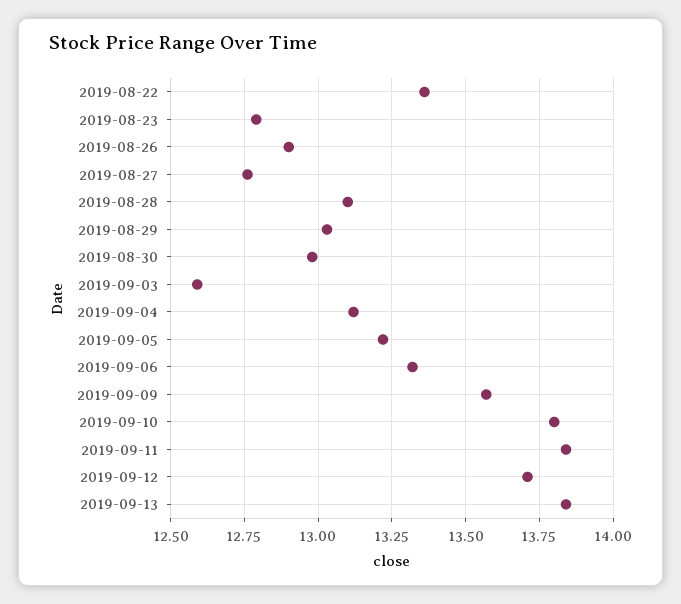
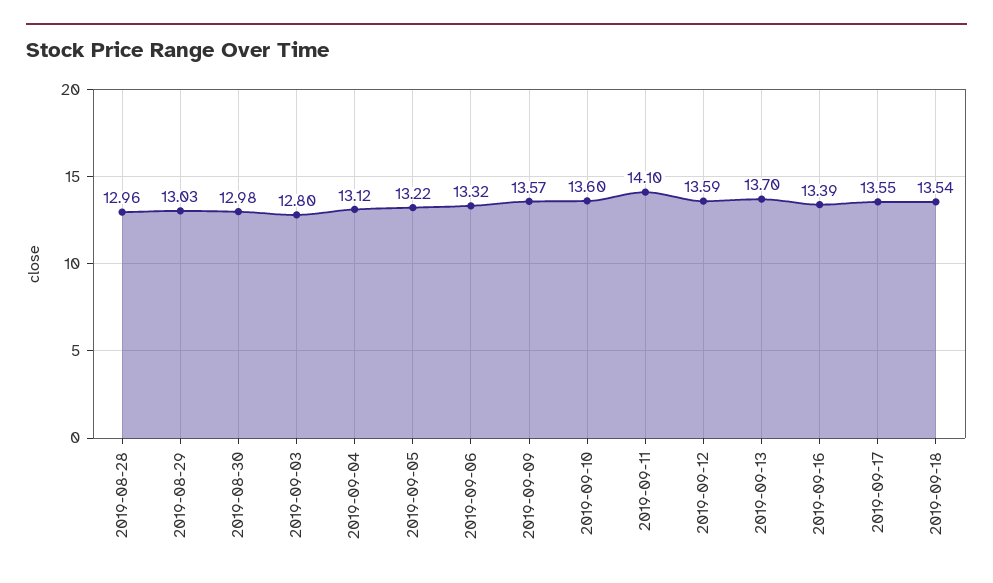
2019-08-22: 13.35 -> none
2019-08-23: 12.8 -> none
2019-08-26: 12.9 -> none
2019-08-27: 12.75 -> none
2019-08-28: 13.1 -> 12.96
2019-09-03: 12.6 -> 12.8
2019-09-10: 13.8 -> 13.6
2019-09-11: 13.85 -> 14.1
2019-09-12: 13.7 -> 13.59
2019-09-13: 13.85 -> 13.7
2019-09-16: none -> 13.39
2019-09-17: none -> 13.55
2019-09-18: none -> 13.54

